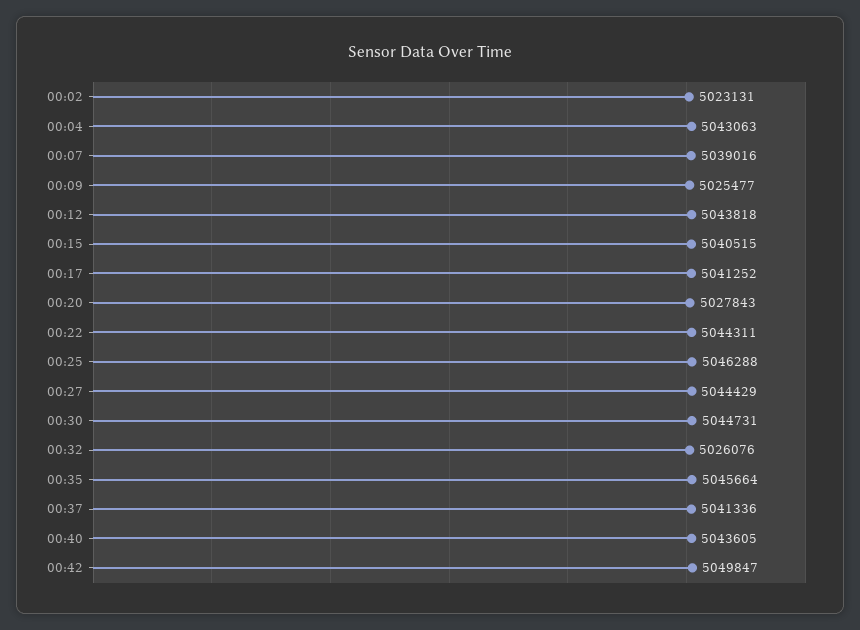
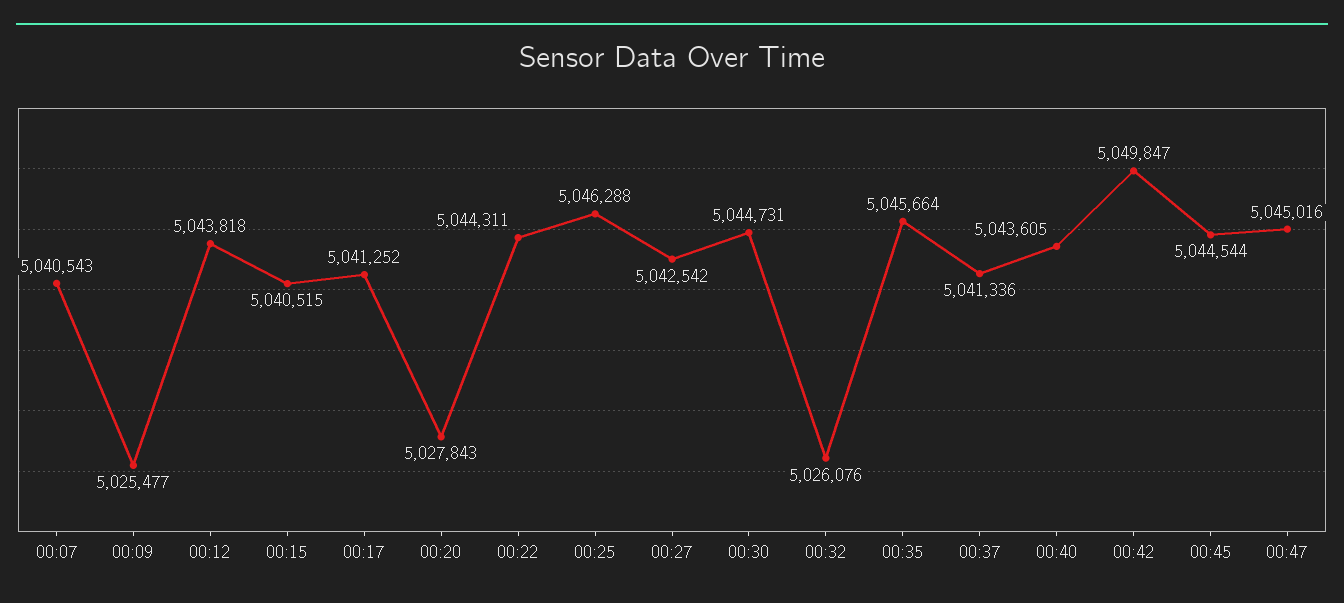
00:02: 5023131 -> none
00:04: 5043063 -> none
00:07: 5039016 -> 5040543
00:27: 5044429 -> 5042542
00:45: none -> 5044544
00:47: none -> 5045016

